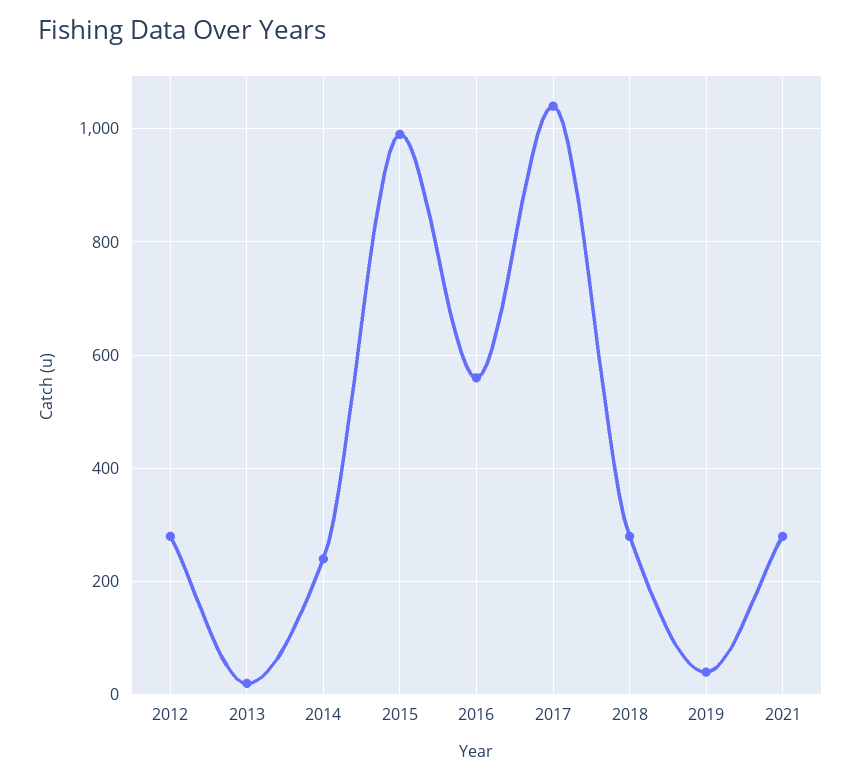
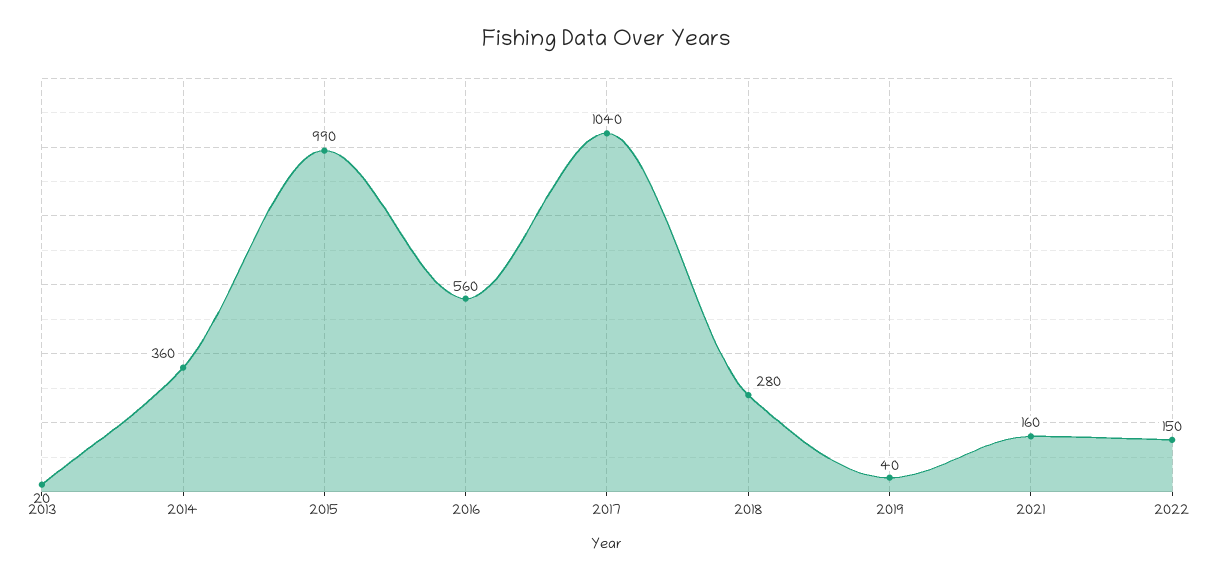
2012: 280 -> none
2014: 240 -> 360
2021: 280 -> 160
2022: none -> 150

